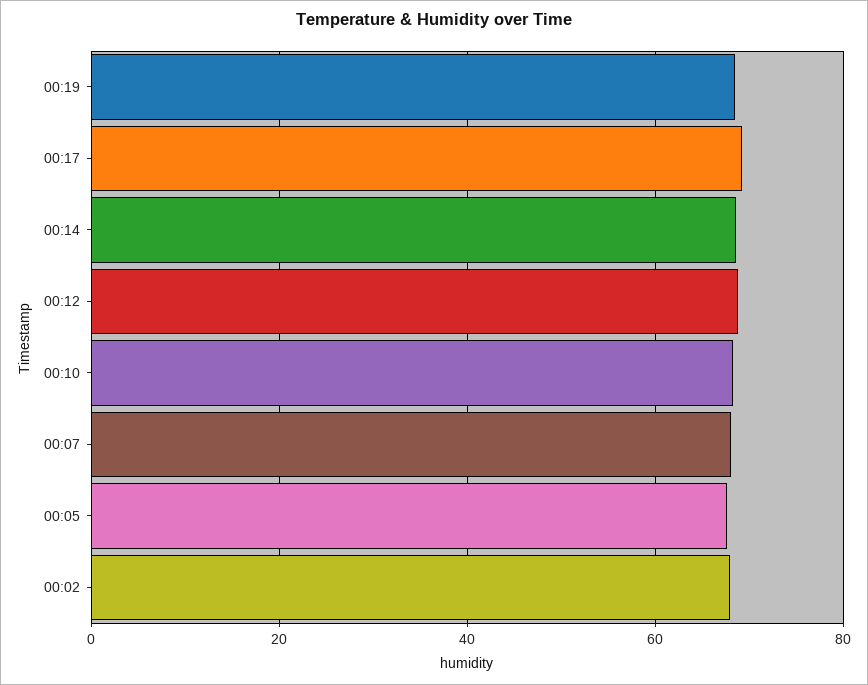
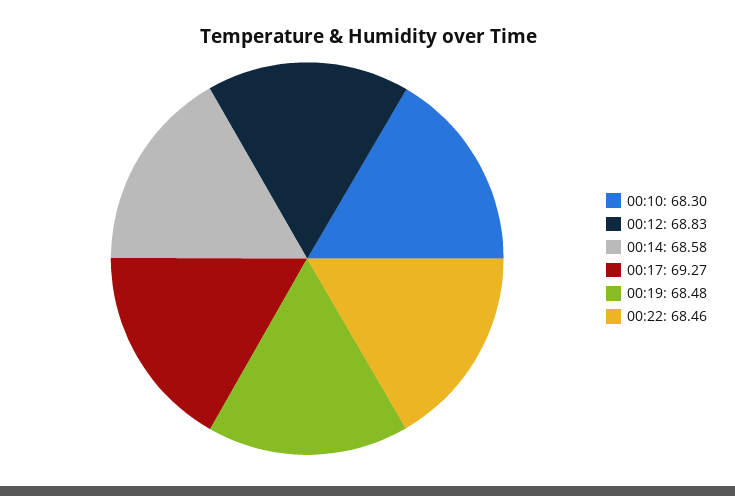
00:07: 68 -> none
00:05: 68 -> none
00:02: 68 -> none
00:22: none -> 68.46

